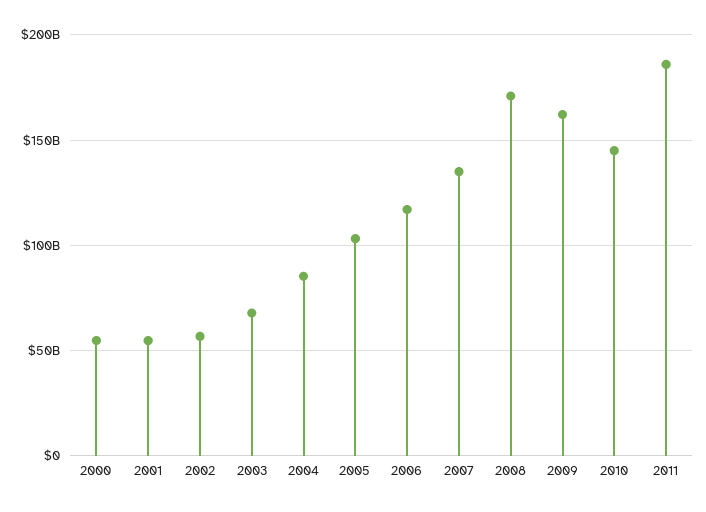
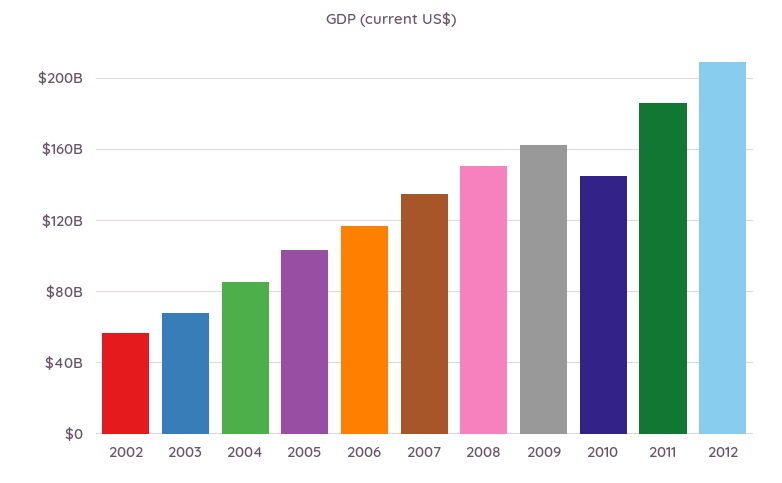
2000: 55000000000 -> none
2001: 55000000000 -> none
2008: 170000000000 -> 150000000000
2012: none -> 210000000000

